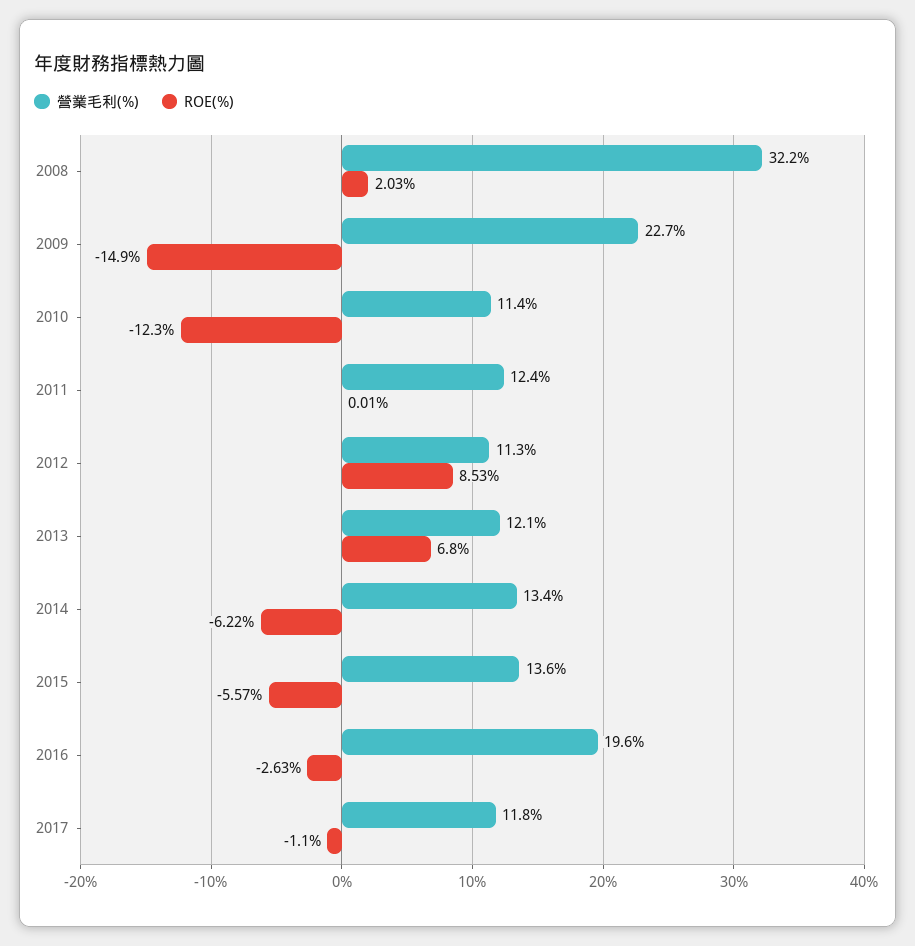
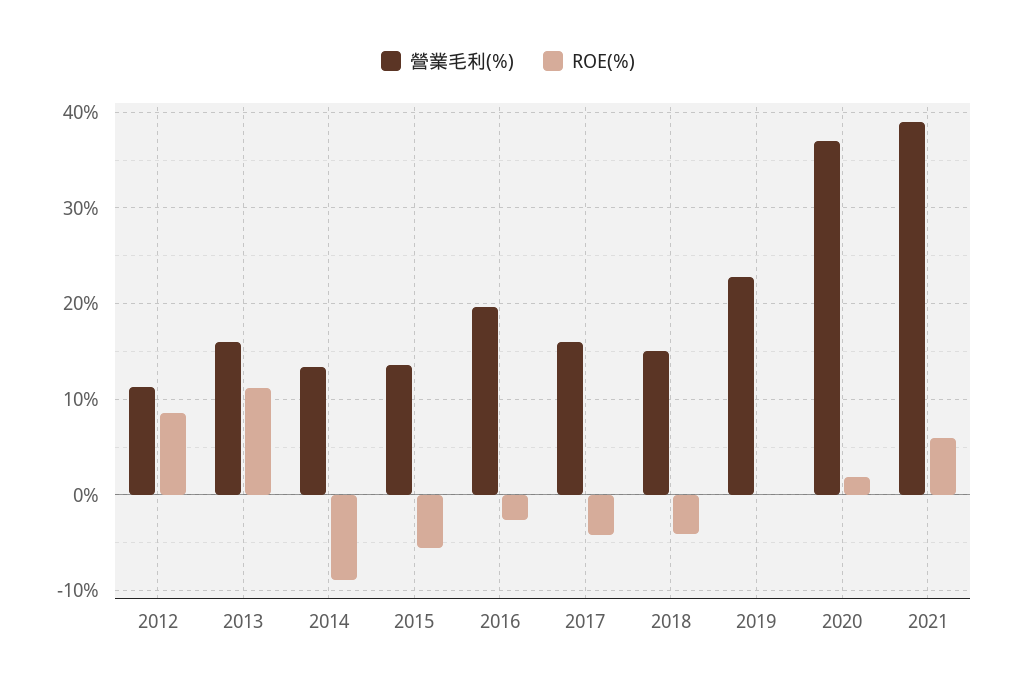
營業毛利(%), 2008: 32.2 -> none
ROE(%), 2008: 2.03 -> none
營業毛利(%), 2009: 22.7 -> none
ROE(%), 2009: -14.9 -> none
營業毛利(%), 2010: 11.4 -> none
ROE(%), 2010: -12.3 -> none
營業毛利(%), 2011: 12.4 -> none
ROE(%), 2011: 0.01 -> none
營業毛利(%), 2013: 12.1 -> 16
ROE(%), 2013: 6.8 -> 11
ROE(%), 2014: -6.22 -> -9
營業毛利(%), 2017: 11.8 -> 16
ROE(%), 2017: -1.1 -> -4
營業毛利(%), 2018: none -> 15
ROE(%), 2018: none -> -4
營業毛利(%), 2019: none -> 23
ROE(%), 2019: none -> 0
營業毛利(%), 2020: none -> 37
ROE(%), 2020: none -> 2
營業毛利(%), 2021: none -> 39
ROE(%), 2021: none -> 6

